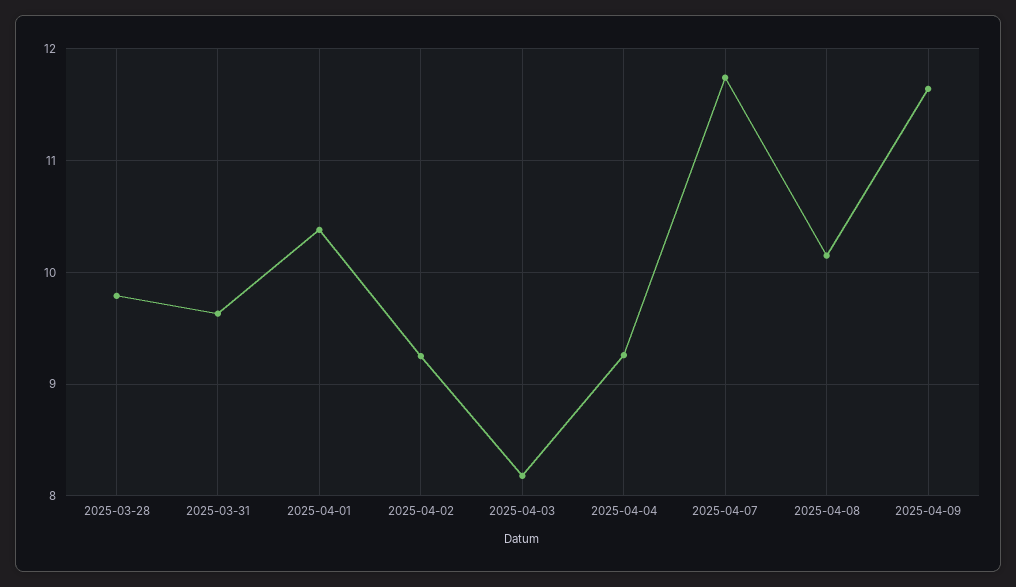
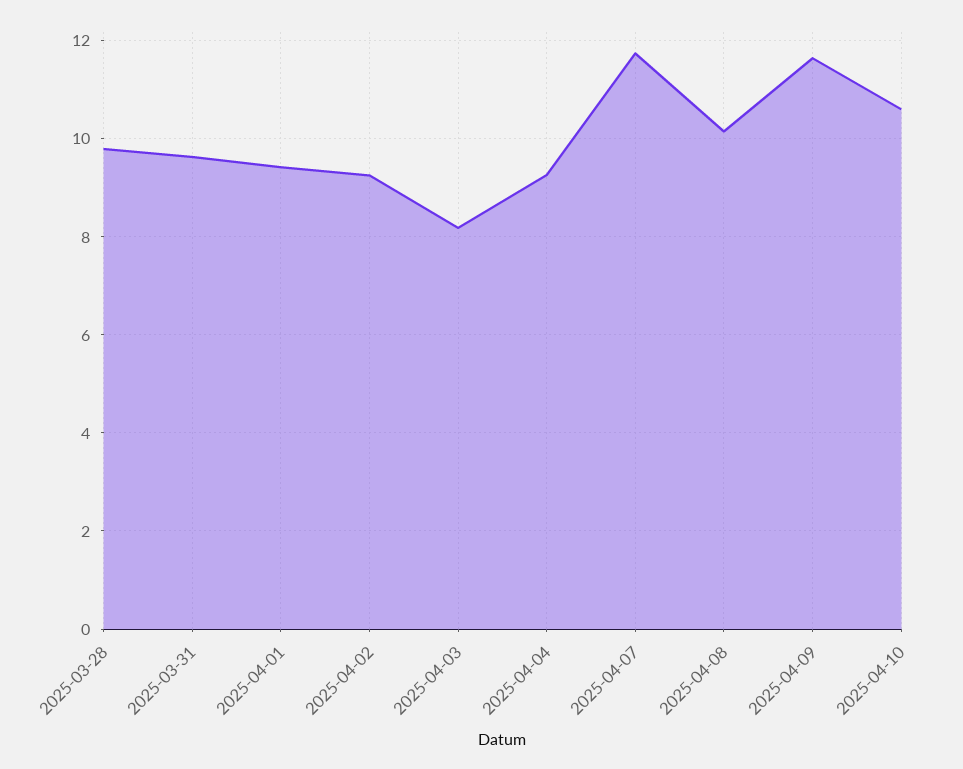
2025-04-01: 10.4 -> 9.4
2025-04-10: none -> 10.6

